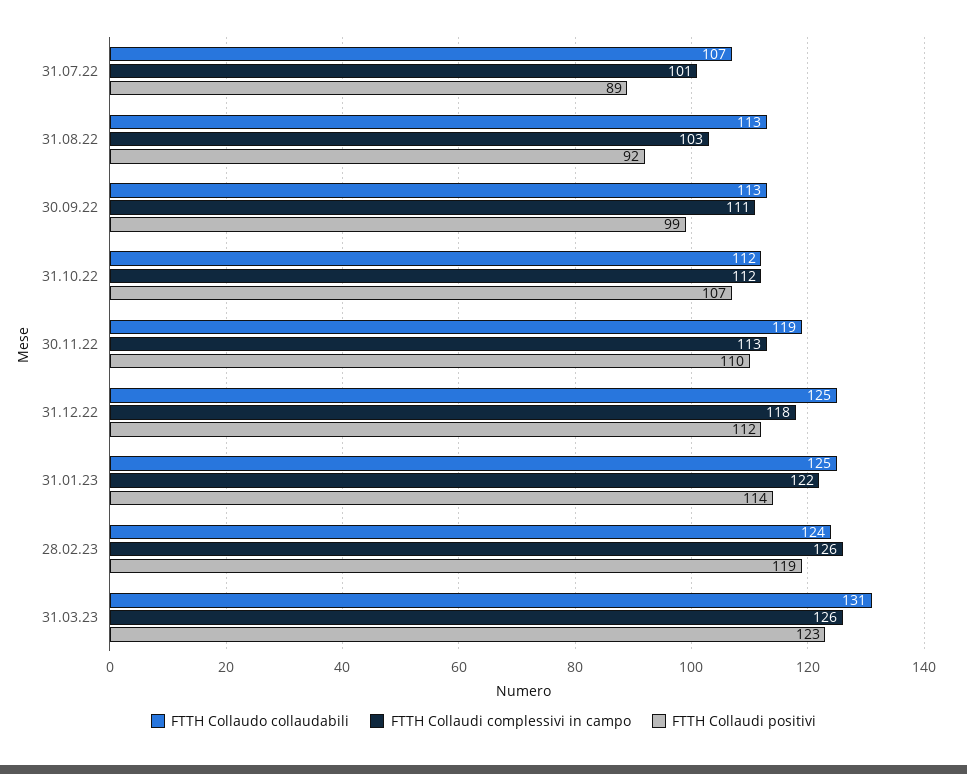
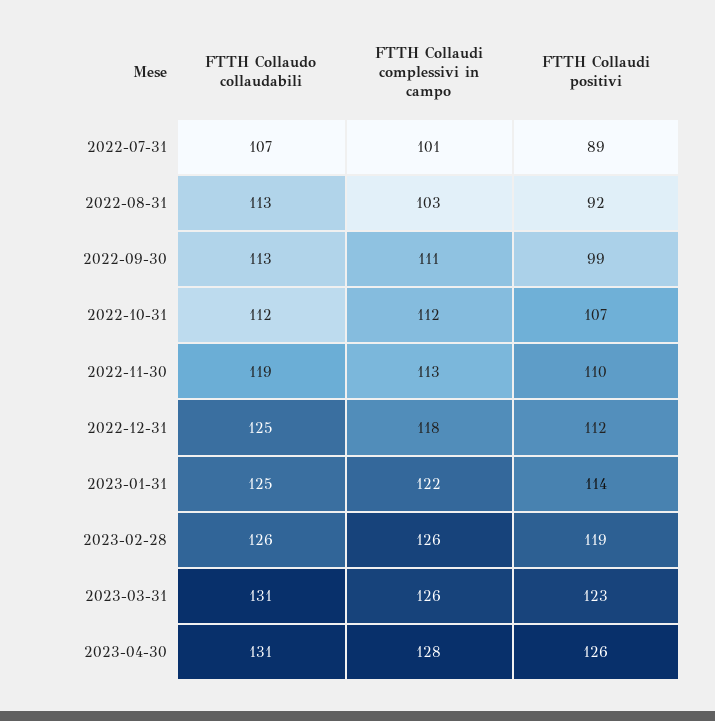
FTTH Collaudo collaudabili, 28.02.23: 124 -> 126
FTTH Collaudo collaudabili, 2023-04-30: none -> 131
FTTH Collaudi complessivi in campo, 2023-04-30: none -> 128
FTTH Collaudi positivi, 2023-04-30: none -> 126

